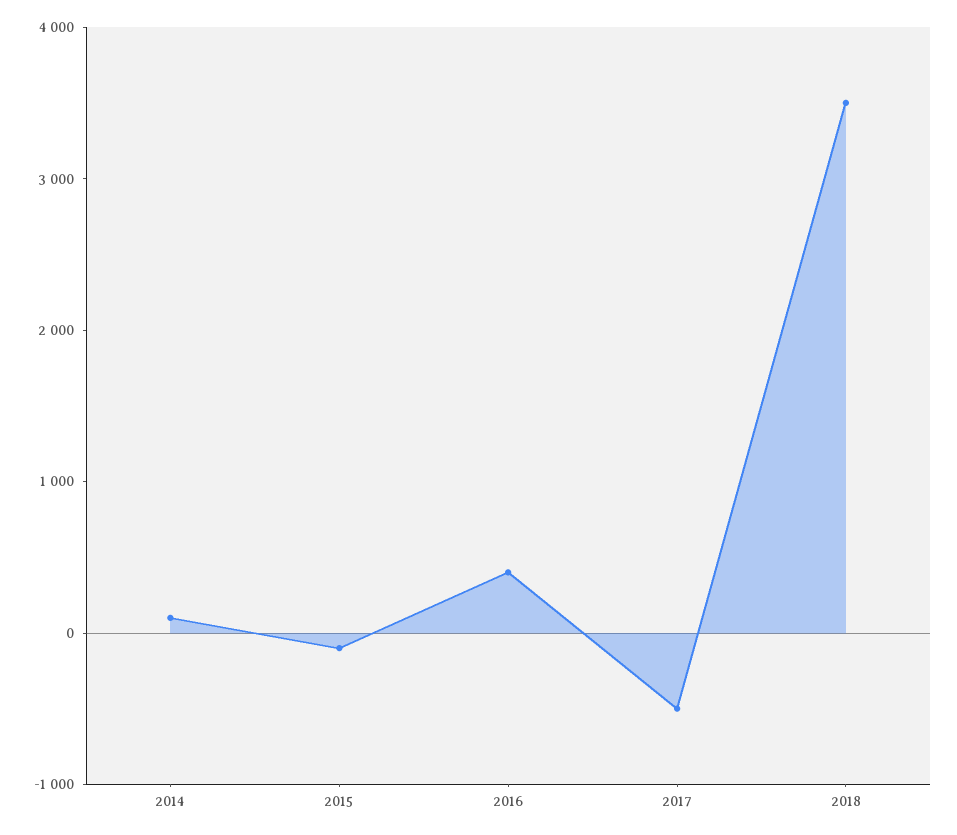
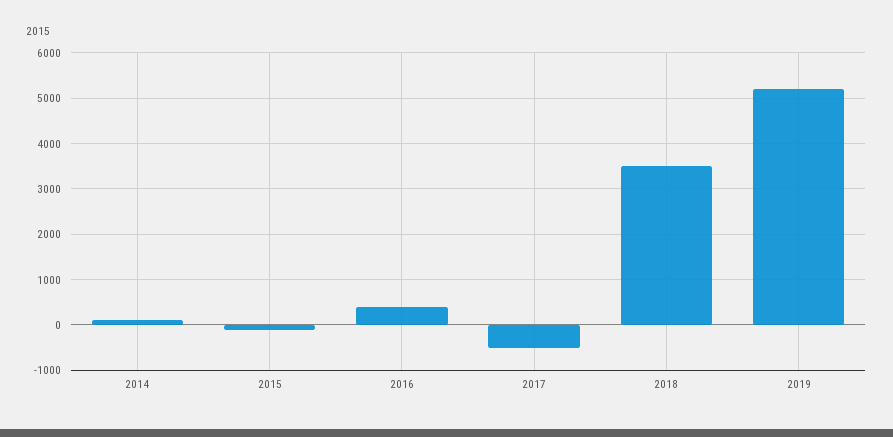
2019: none -> 5200

